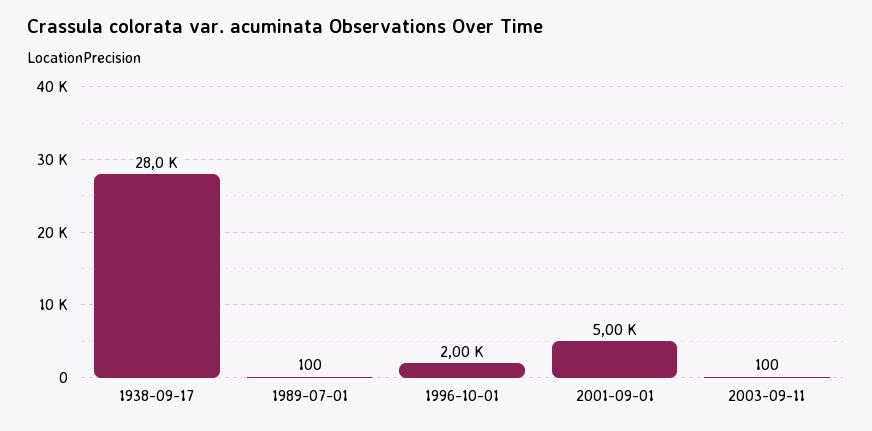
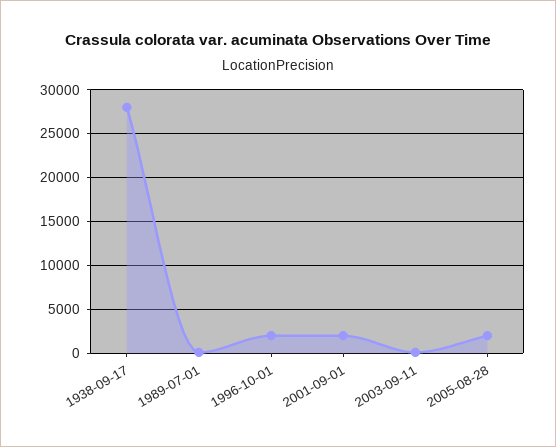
2001-09-01: 5000 -> 2000
2005-08-28: none -> 2000

